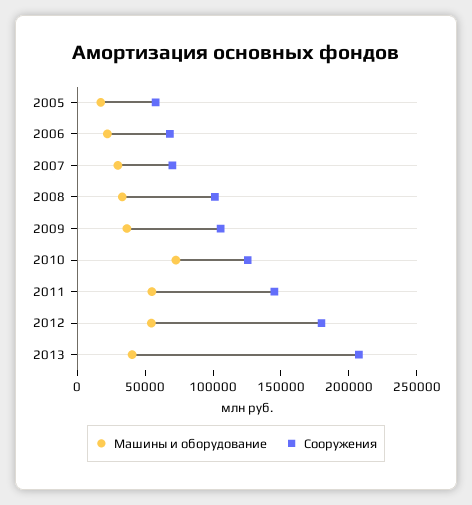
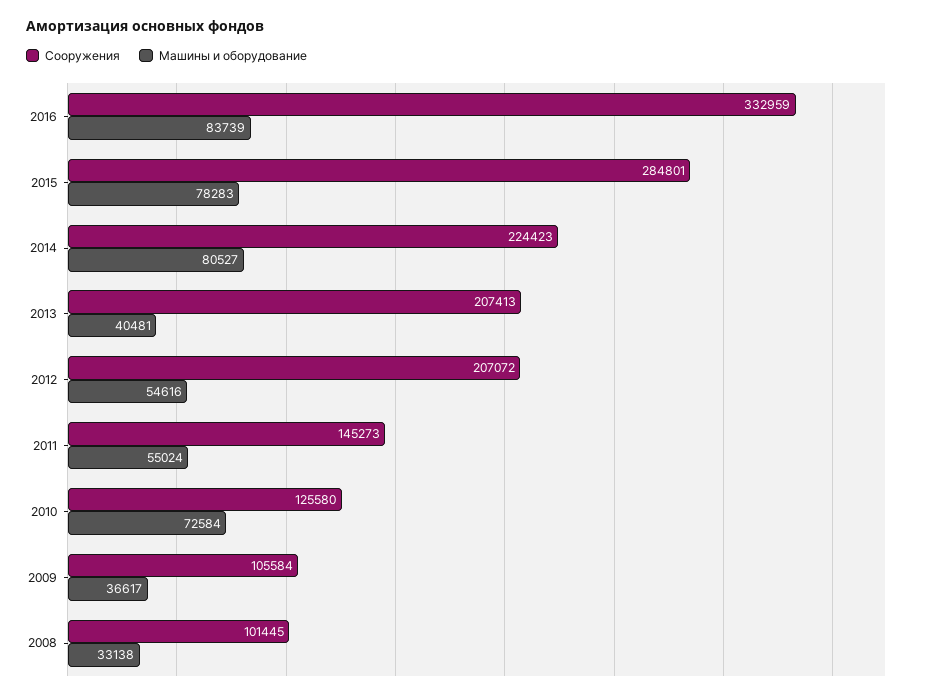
Машины и оборудование, 2005: 20000 -> none
Сооружения, 2005: 60000 -> none
Машины и оборудование, 2006: 20000 -> none
Сооружения, 2006: 70000 -> none
Машины и оборудование, 2007: 30000 -> none
Сооружения, 2007: 70000 -> none
Сооружения, 2012: 180000 -> 207072
Сооружения, 2016: none -> 332959
Машины и оборудование, 2016: none -> 83739
Сооружения, 2015: none -> 284801
Машины и оборудование, 2015: none -> 78283
Сооружения, 2014: none -> 224423
Машины и оборудование, 2014: none -> 80527

